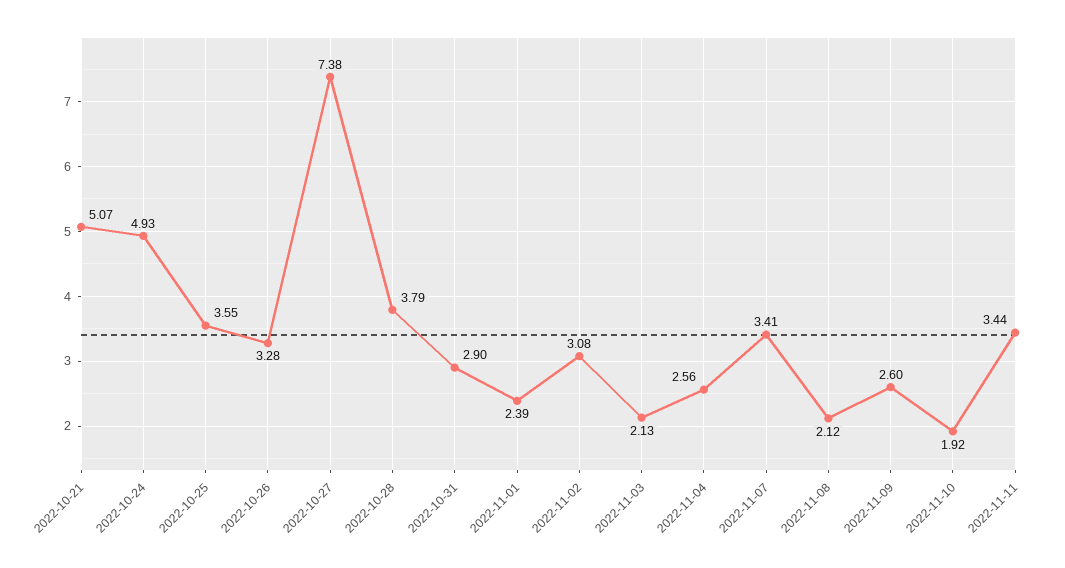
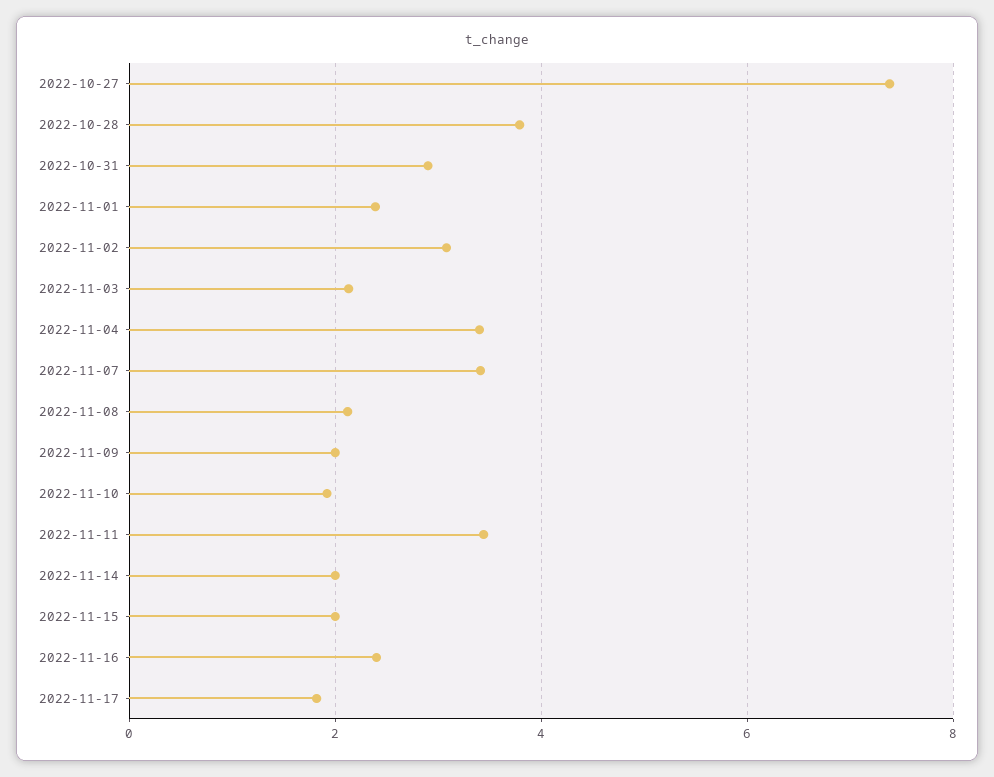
2022-10-21: 5.07 -> none
2022-10-24: 4.93 -> none
2022-10-25: 3.55 -> none
2022-10-26: 3.28 -> none
2022-11-04: 2.56 -> 3.4
2022-11-09: 2.6 -> 2
2022-11-14: none -> 2
2022-11-15: none -> 2
2022-11-16: none -> 2.4
2022-11-17: none -> 1.8

